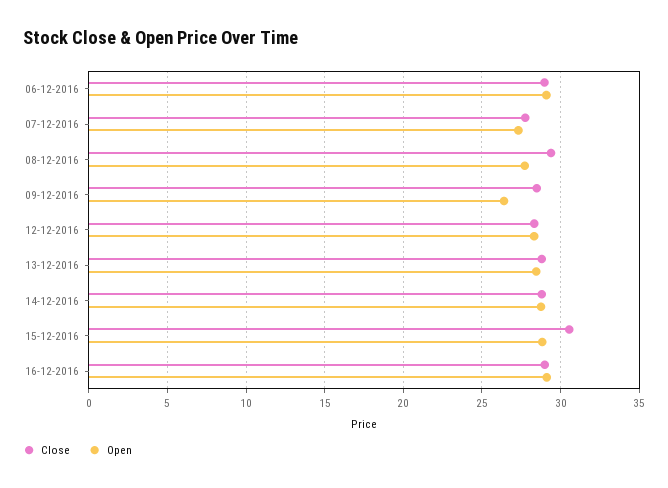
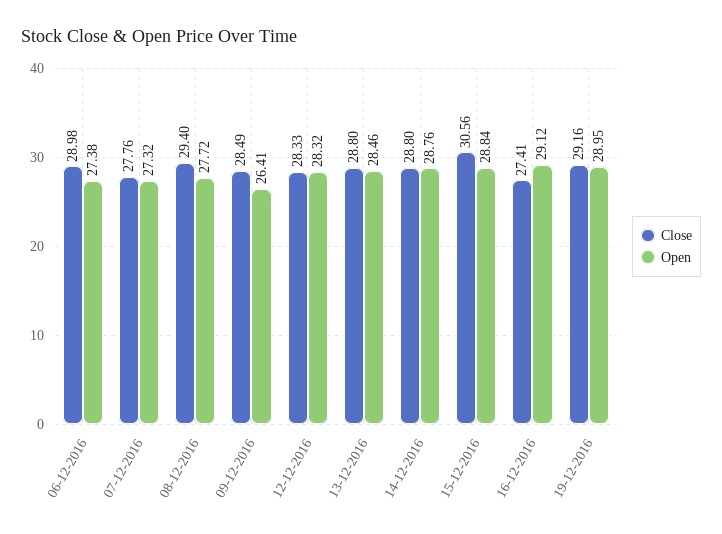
Open, 06-12-2016: 29 -> 27.38
Close, 16-12-2016: 29 -> 27.41
Close, 19-12-2016: none -> 29.16
Open, 19-12-2016: none -> 28.95

